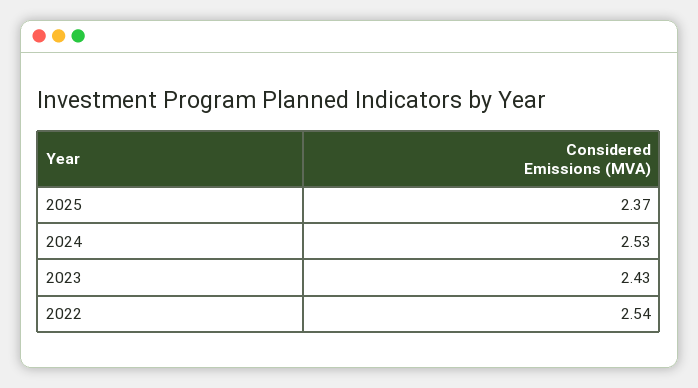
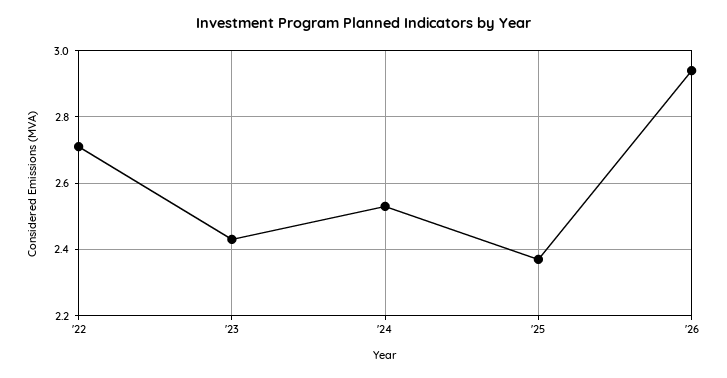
2022: 2.54 -> 2.7
'26: none -> 2.95

